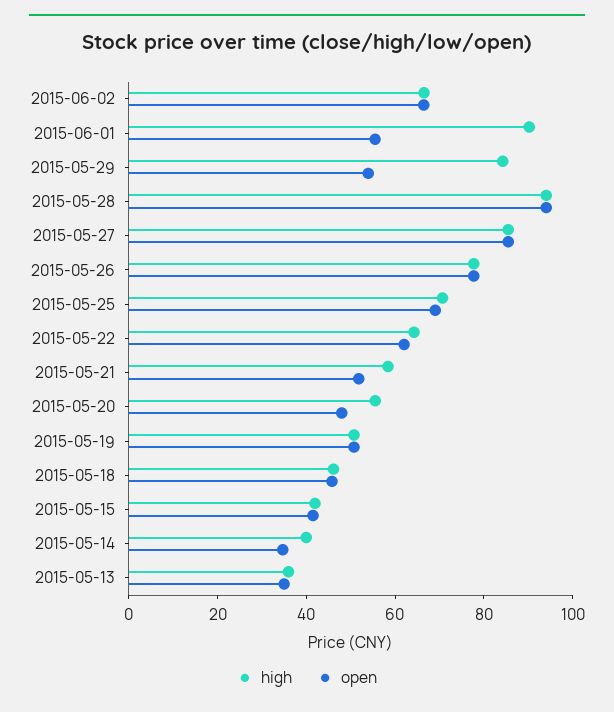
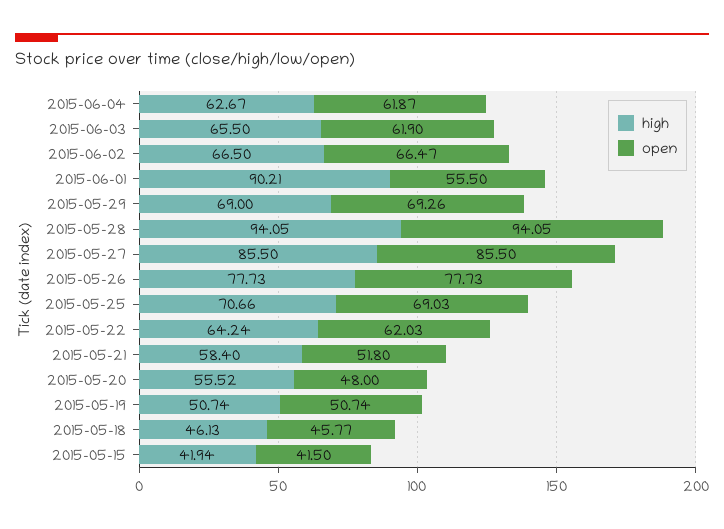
high, 2015-05-29: 85 -> 69
open, 2015-05-29: 55 -> 69.26
high, 2015-05-14: 40 -> none
open, 2015-05-14: 35 -> none
high, 2015-05-13: 35 -> none
open, 2015-05-13: 35 -> none
high, 2015-06-04: none -> 62.67
open, 2015-06-04: none -> 61.87
high, 2015-06-03: none -> 65.5
open, 2015-06-03: none -> 61.9

